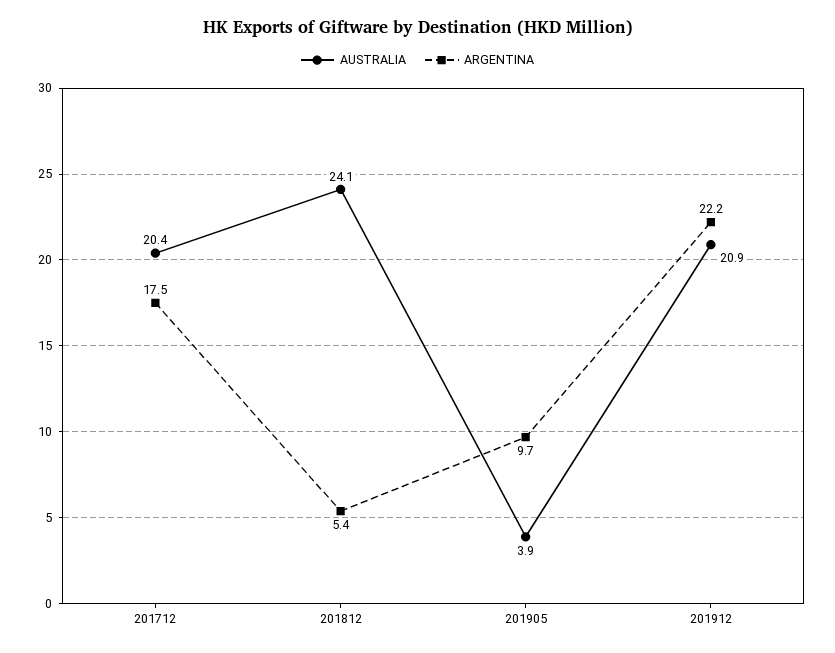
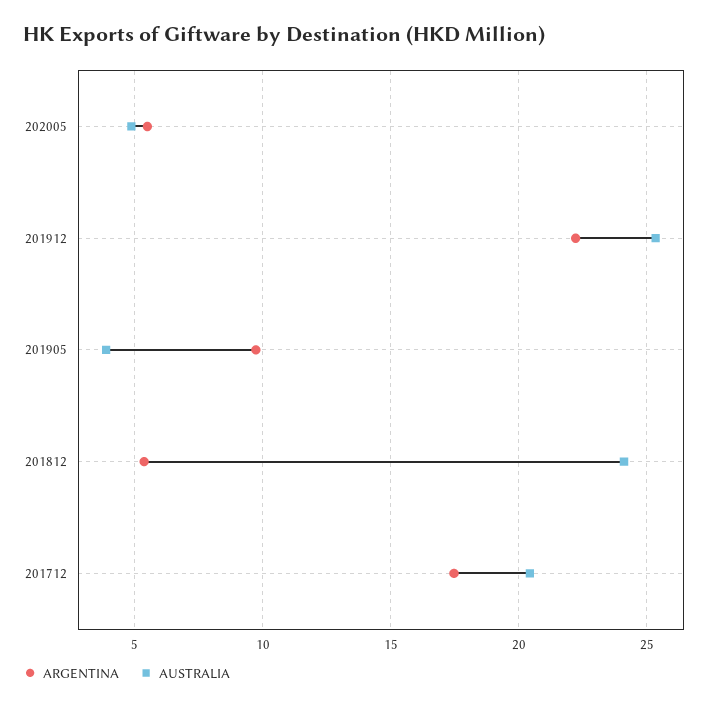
AUSTRALIA, 201912: 20.9 -> 25.5
ARGENTINA, 202005: none -> 5.5
AUSTRALIA, 202005: none -> 5

